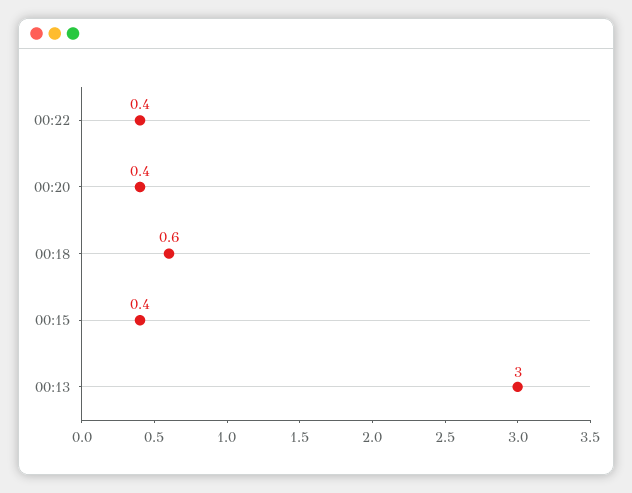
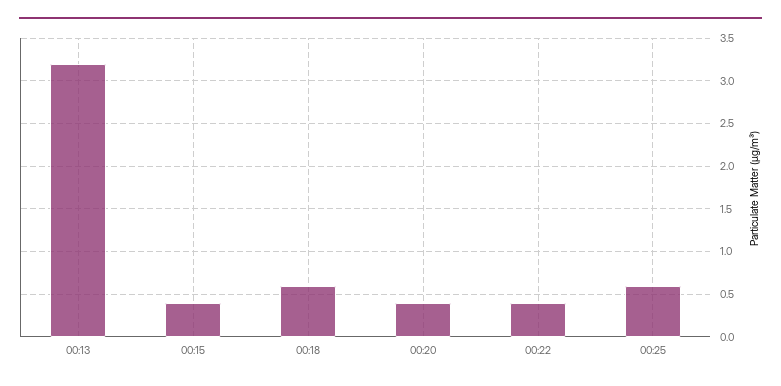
00:13: 3 -> 3.2
00:25: none -> 0.6

